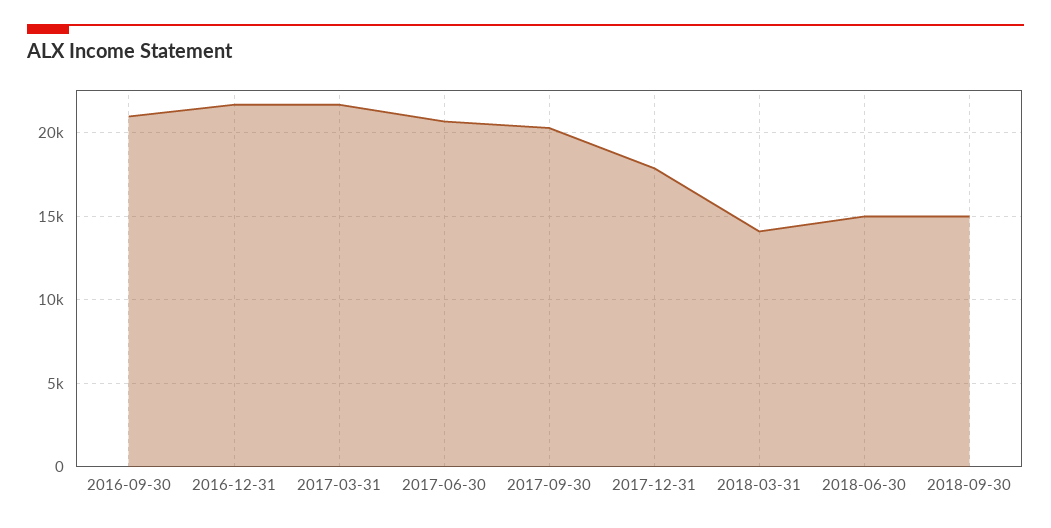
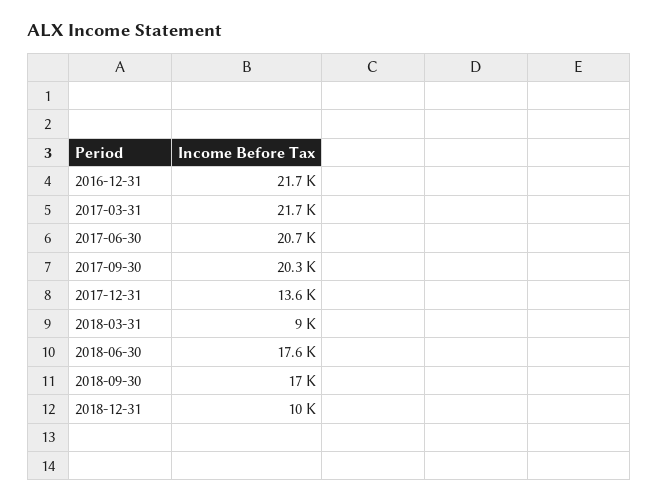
2016-09-30: 21000 -> none
2017-12-31: 18000 -> 13600
2018-03-31: 14000 -> 9000
2018-06-30: 15000 -> 17600
2018-09-30: 15000 -> 17000
2018-12-31: none -> 10000

